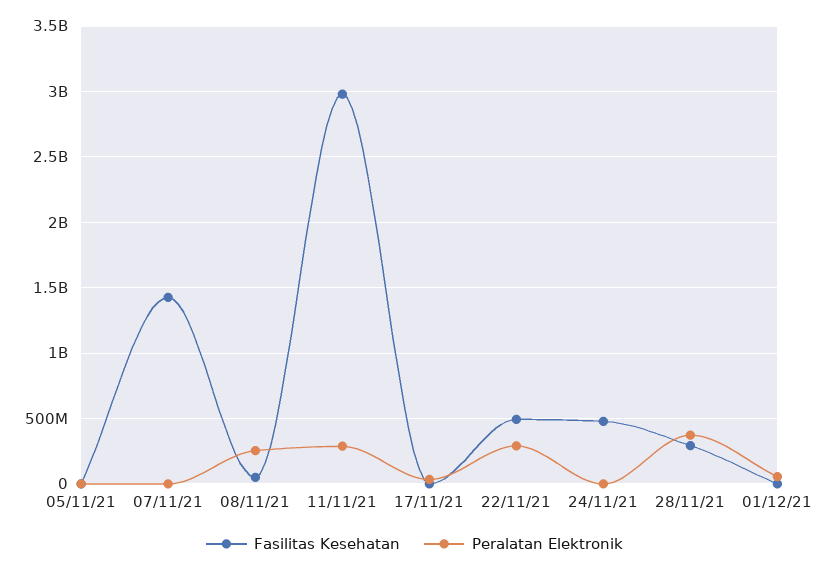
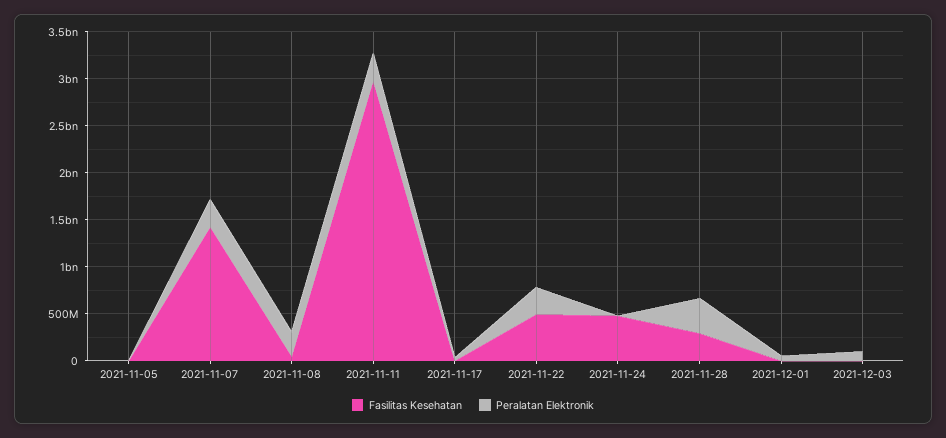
Peralatan Elektronik, 07/11/21: 0 -> 300000000
Fasilitas Kesehatan, 2021-12-03: none -> 0
Peralatan Elektronik, 2021-12-03: none -> 100000000

